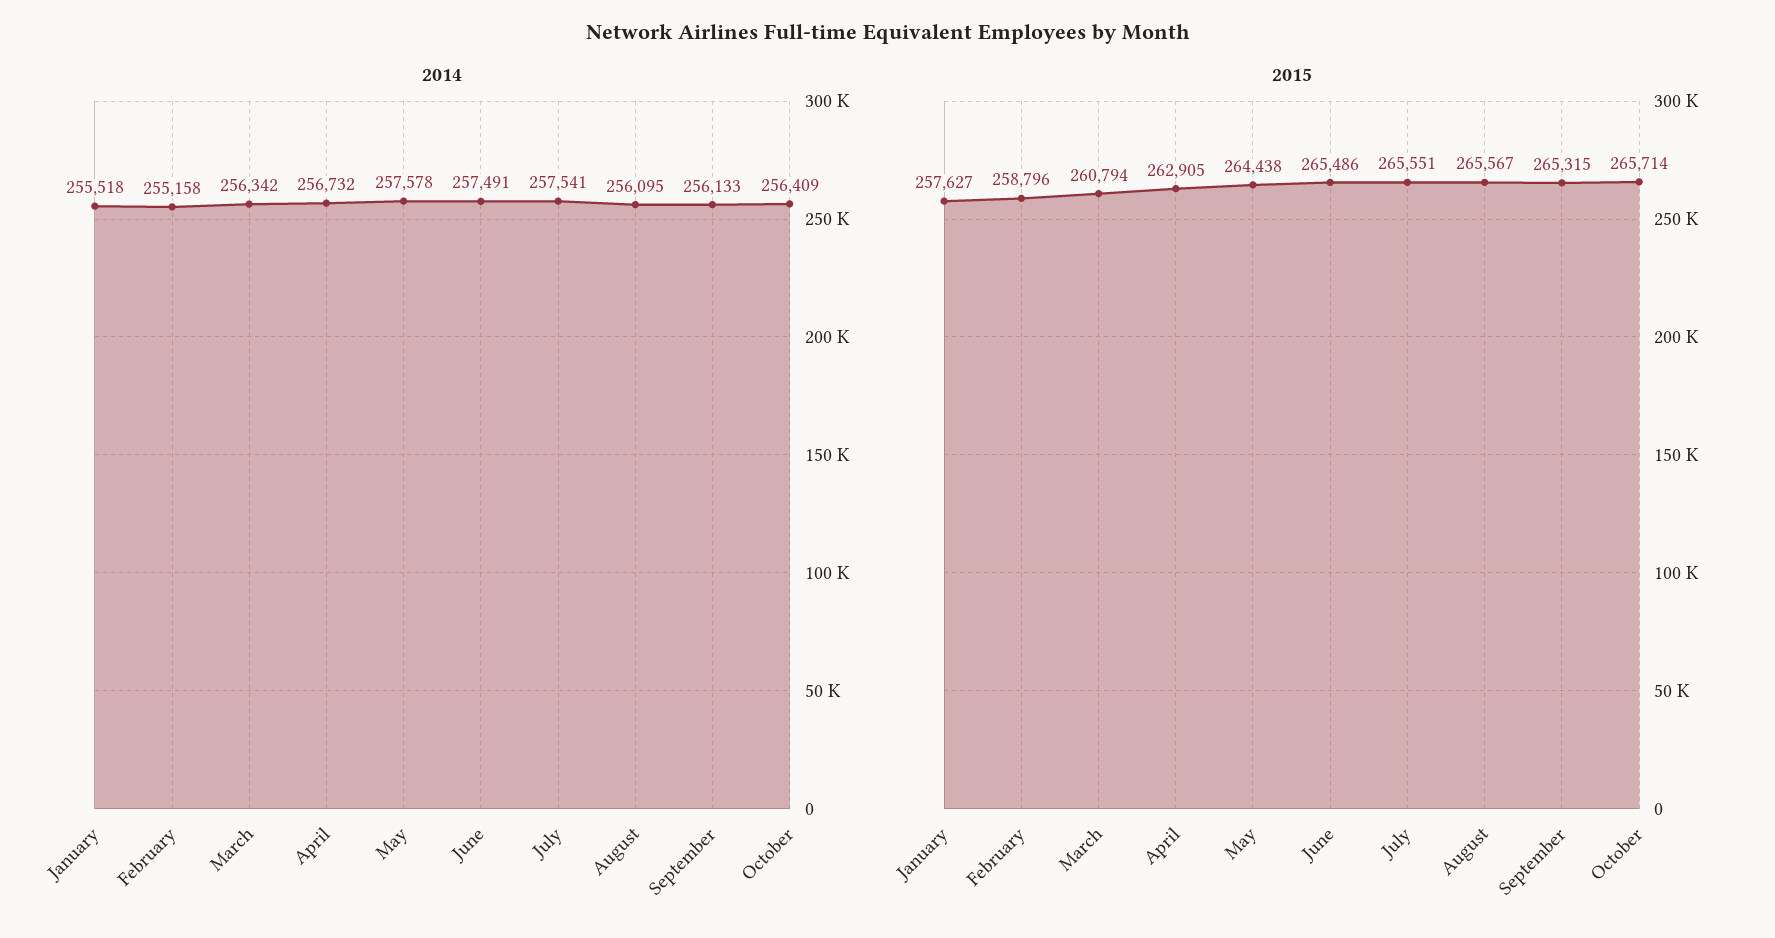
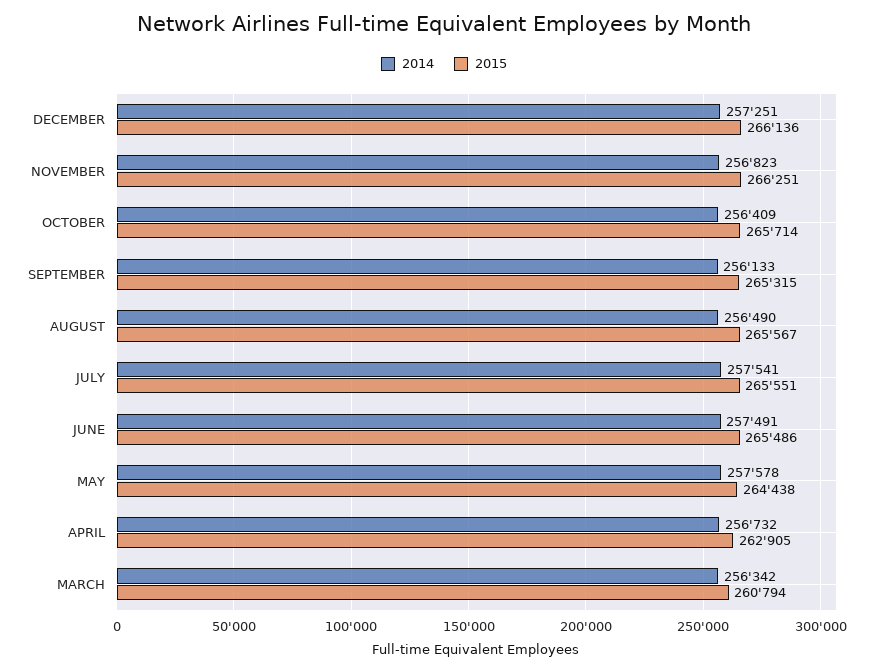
2014, January: 255518 -> none
2014, February: 255158 -> none
2014, August: 256095 -> 256490
2015, January: 257627 -> none
2015, February: 258796 -> none
2014, DECEMBER: none -> 257251
2015, DECEMBER: none -> 266136
2014, NOVEMBER: none -> 256823
2015, NOVEMBER: none -> 266251

